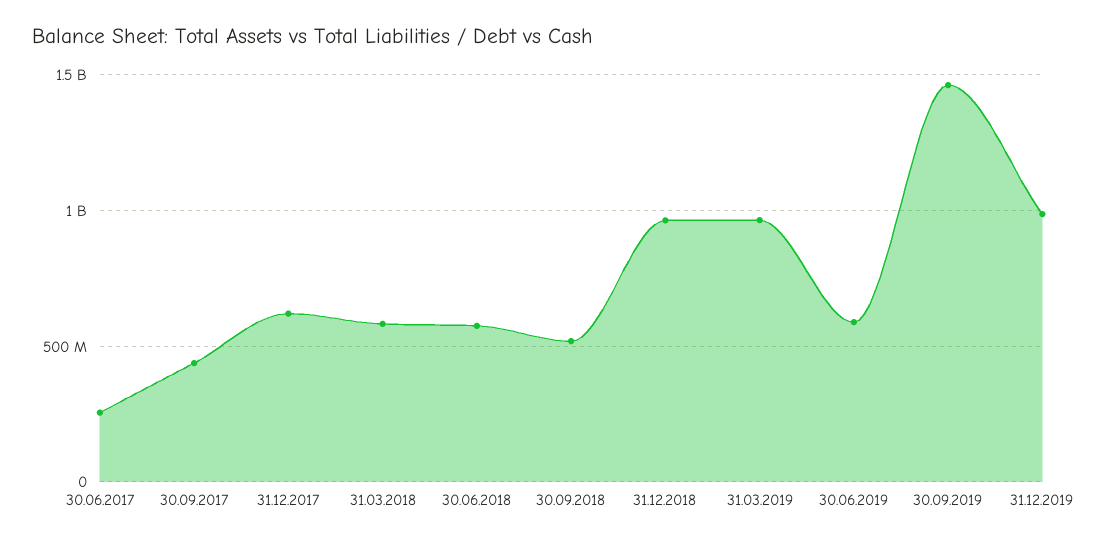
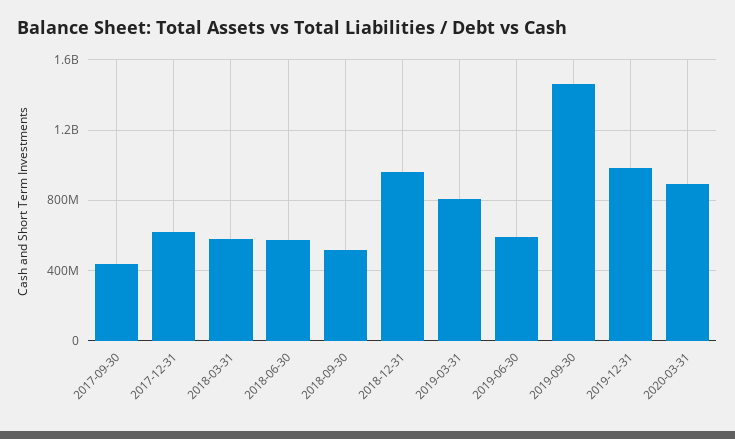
30.06.2017: 250000000 -> none
31.03.2019: 950000000 -> 800000000
2020-03-31: none -> 900000000

